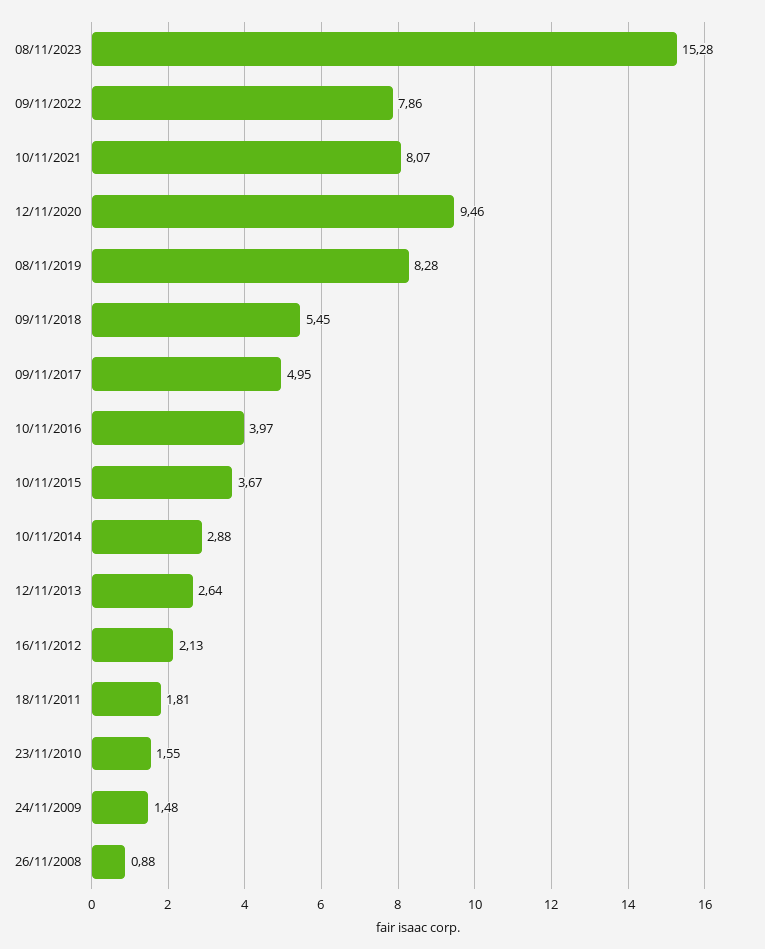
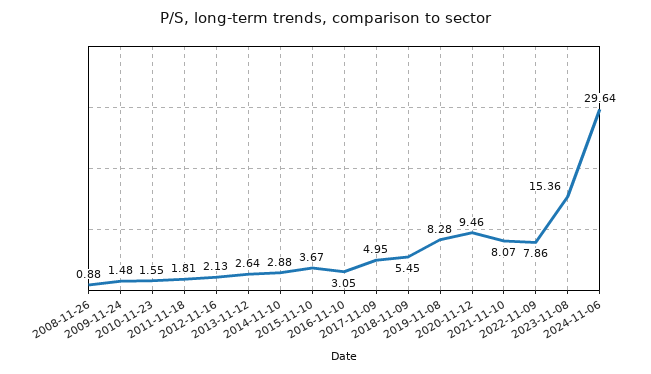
08/11/2023: 15.28 -> 15.36
10/11/2016: 3.97 -> 3.05
2024-11-06: none -> 29.64

